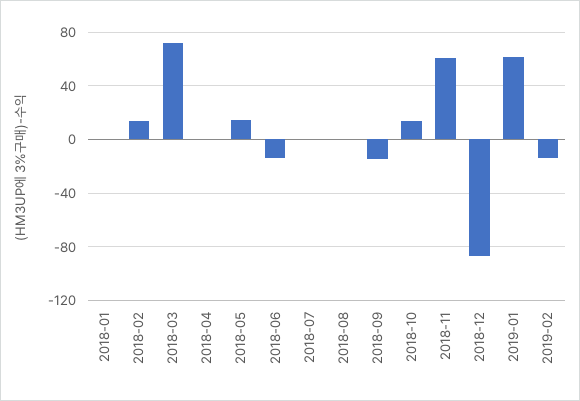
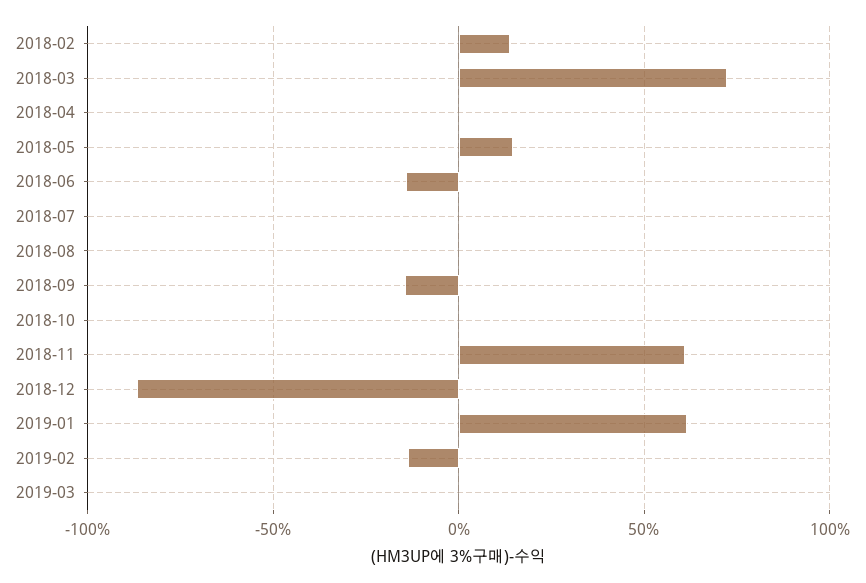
2018-01: 0 -> none
2018-10: 15 -> 0
2019-03: none -> 0

